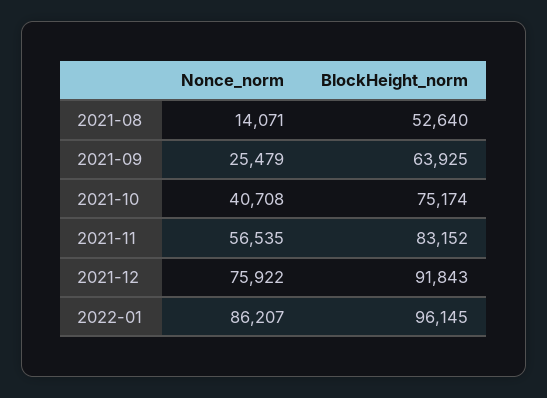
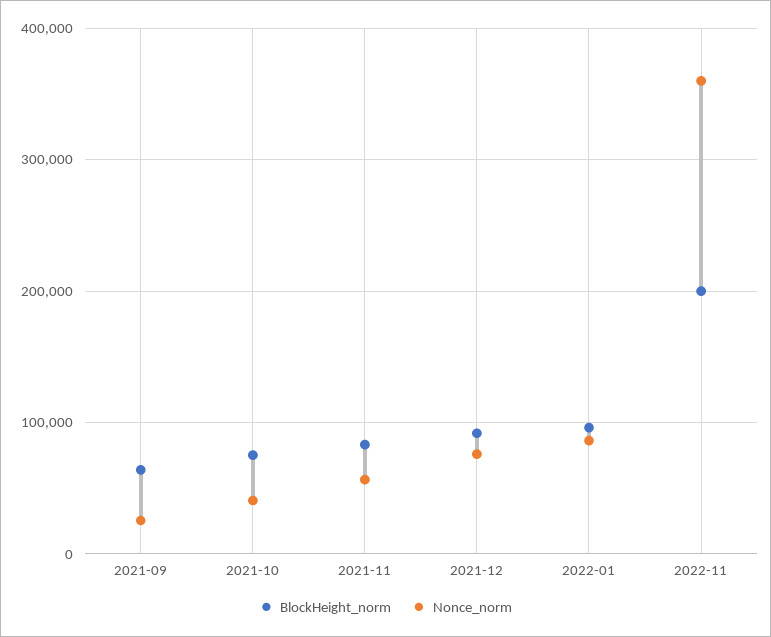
Nonce_norm, 2021-08: 14071 -> none
BlockHeight_norm, 2021-08: 52640 -> none
BlockHeight_norm, 2022-11: none -> 200000
Nonce_norm, 2022-11: none -> 360000

